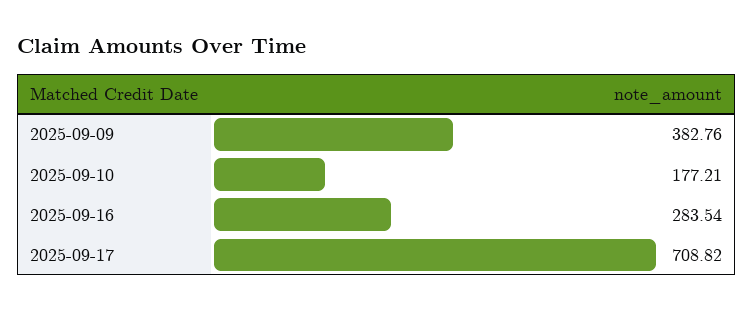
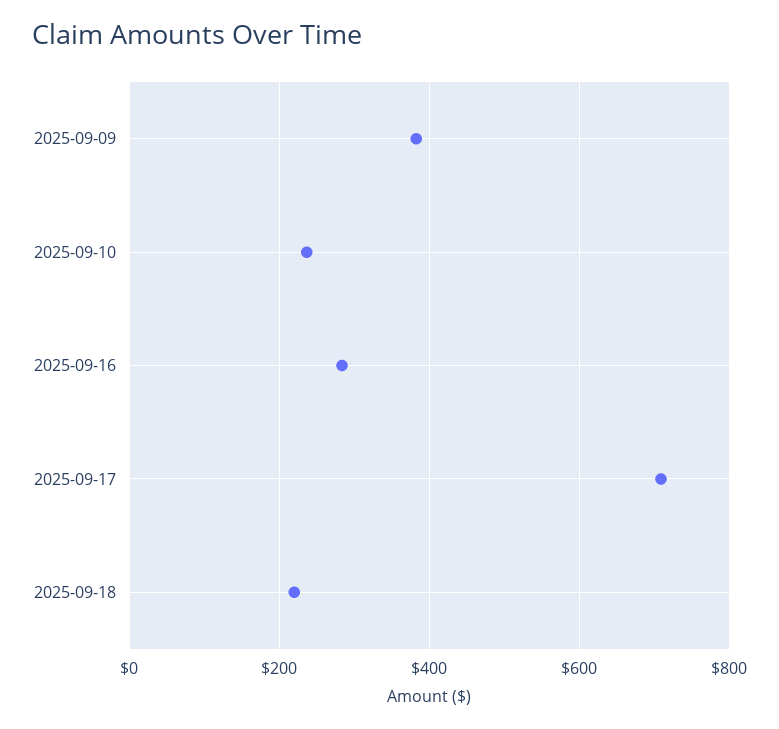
2025-09-10: 177.21 -> 240
2025-09-18: none -> 220

